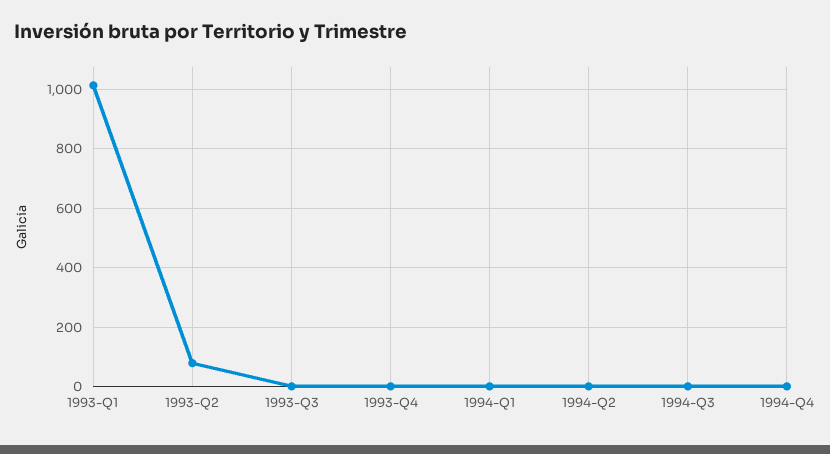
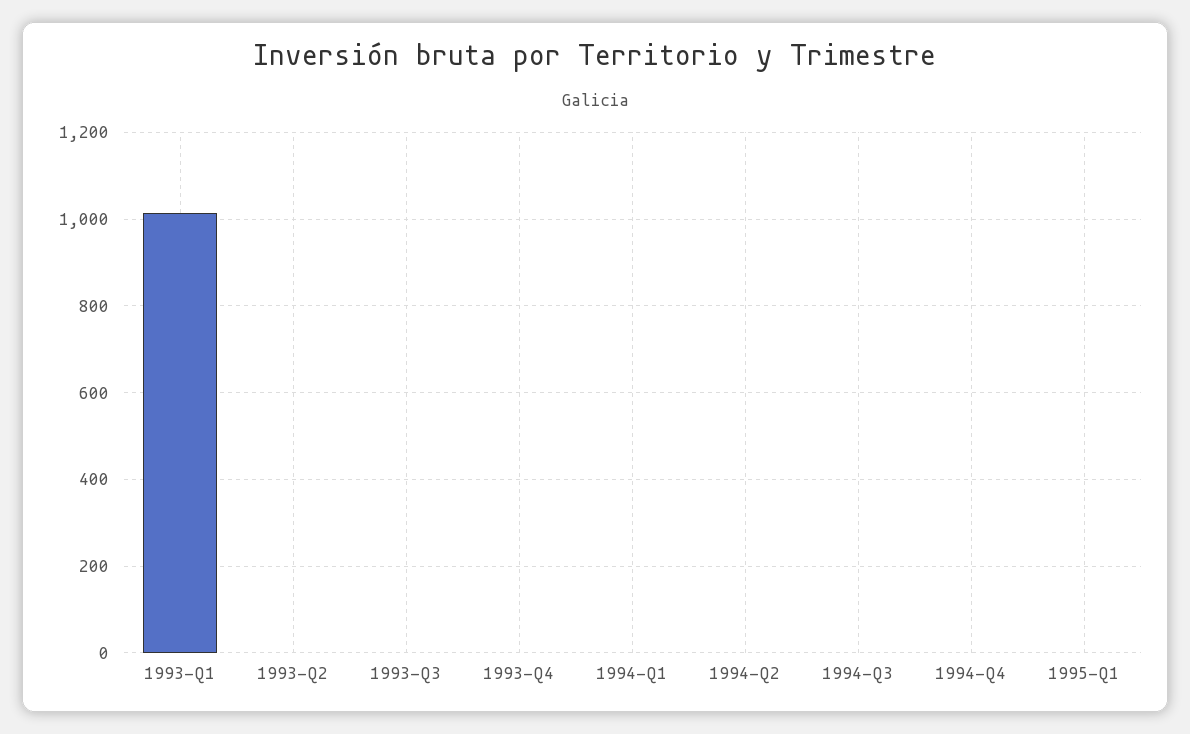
1993-Q2: 75 -> 0
1995-Q1: none -> 0

